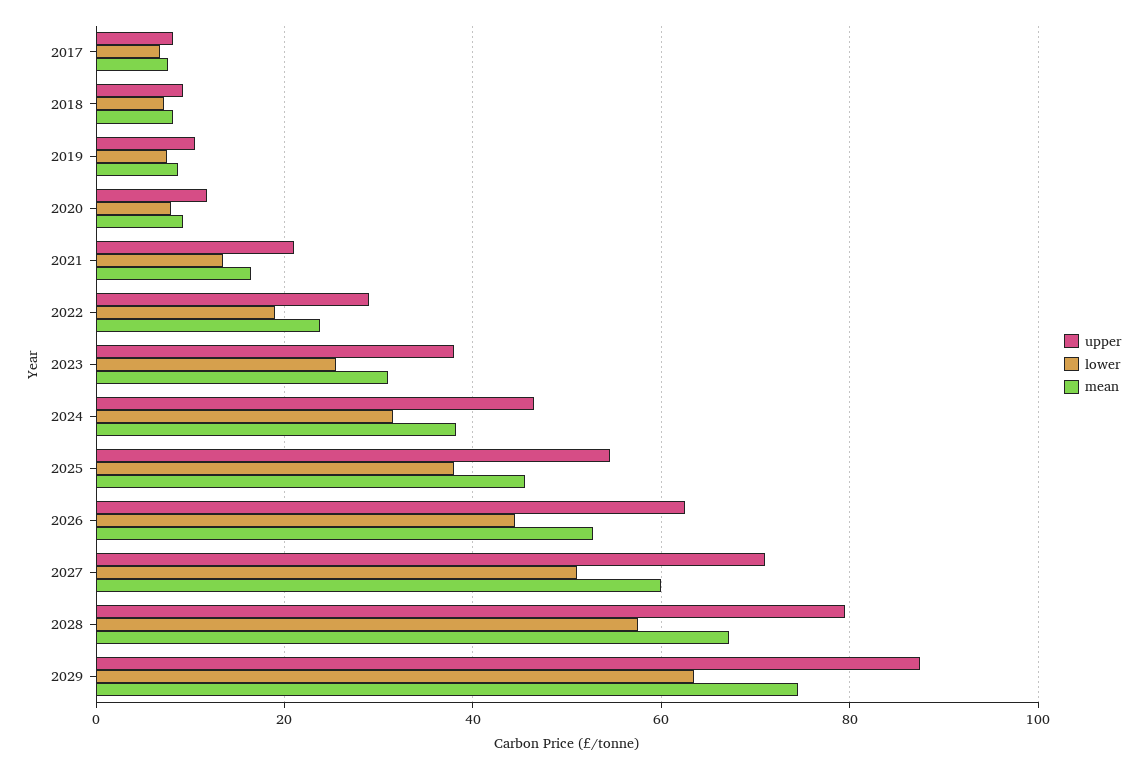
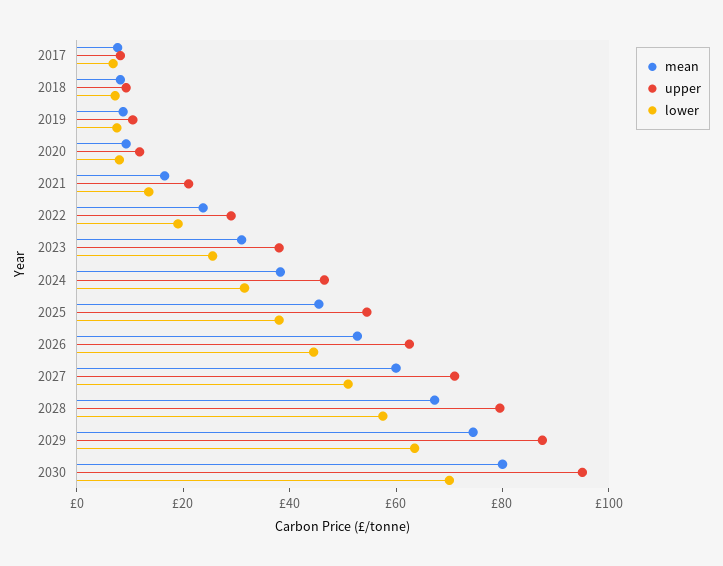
mean, 2030: none -> 80
upper, 2030: none -> 95
lower, 2030: none -> 70

